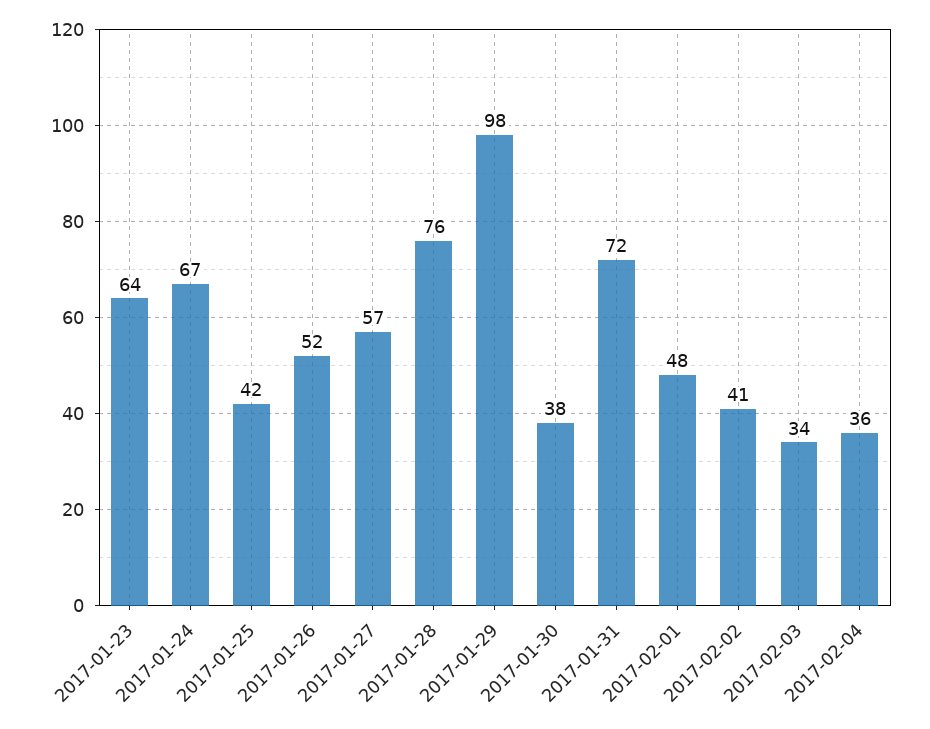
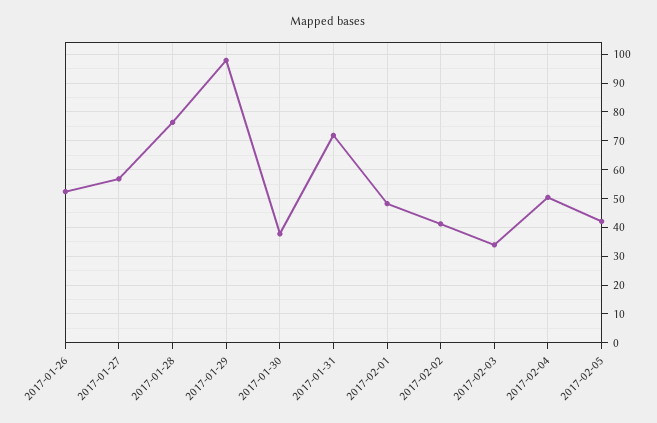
2017-01-23: 64 -> none
2017-01-24: 67 -> none
2017-01-25: 42 -> none
2017-02-04: 36 -> 50
2017-02-05: none -> 42.5

